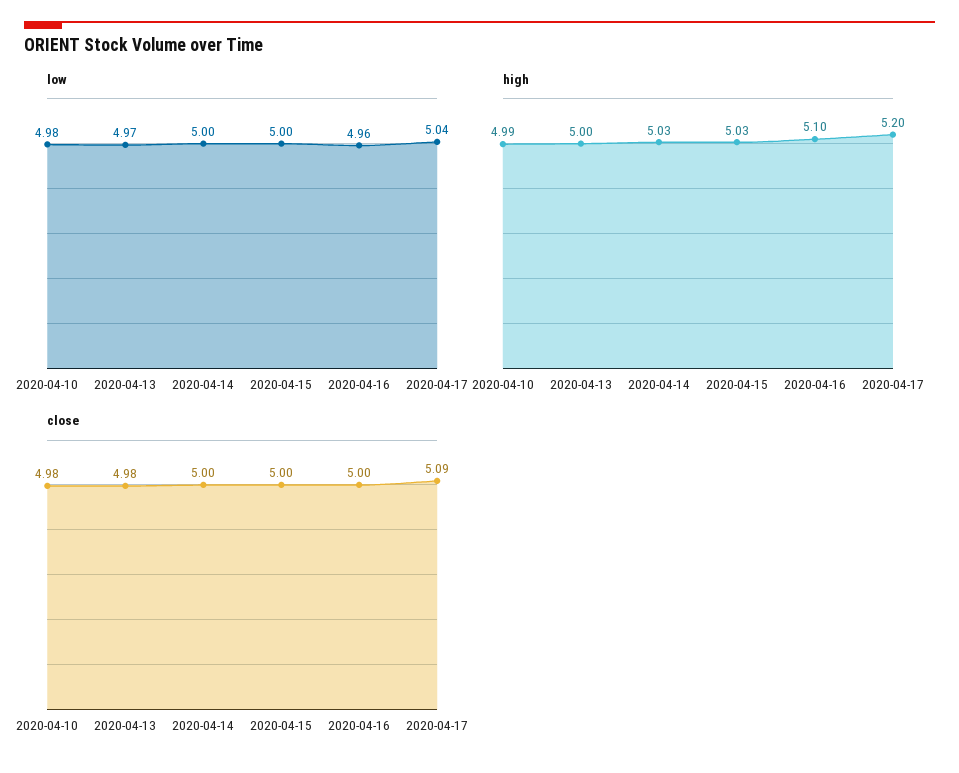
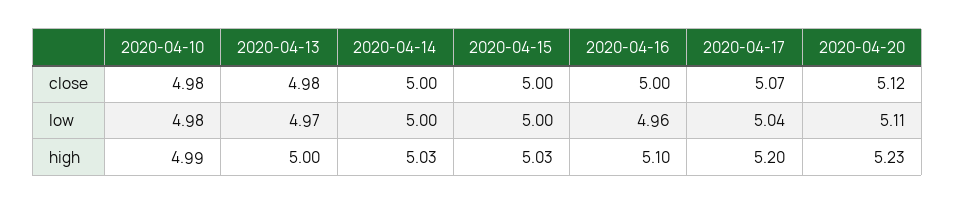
close, 2020-04-17: 5.09 -> 5.07
close, 2020-04-20: none -> 5.12
low, 2020-04-20: none -> 5.11
high, 2020-04-20: none -> 5.23

